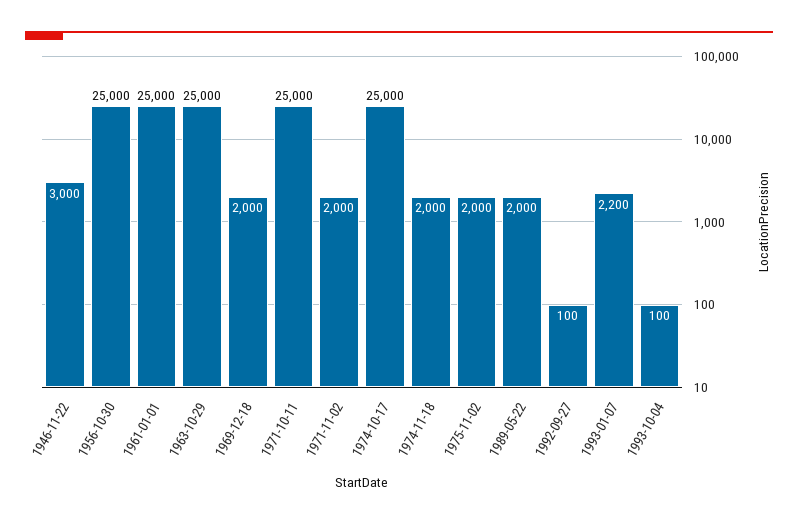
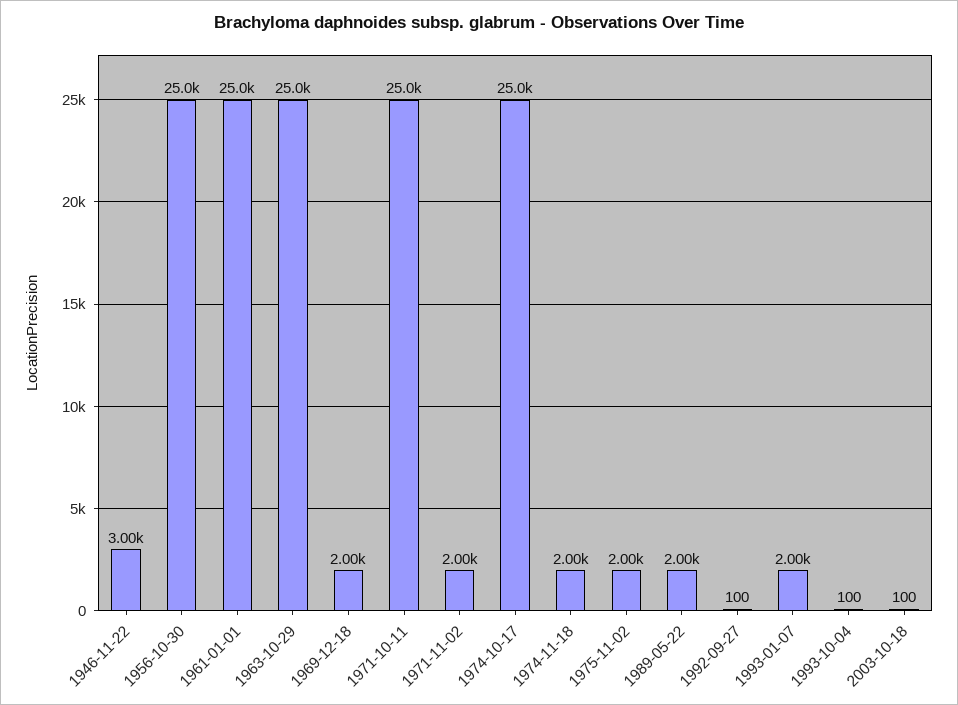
1993-01-07: 2200 -> 2000
2003-10-18: none -> 100

